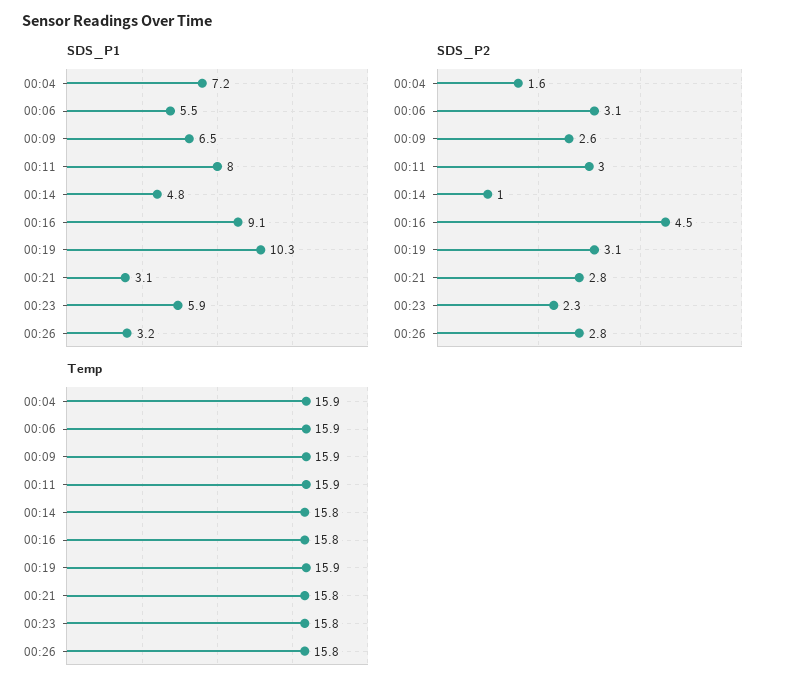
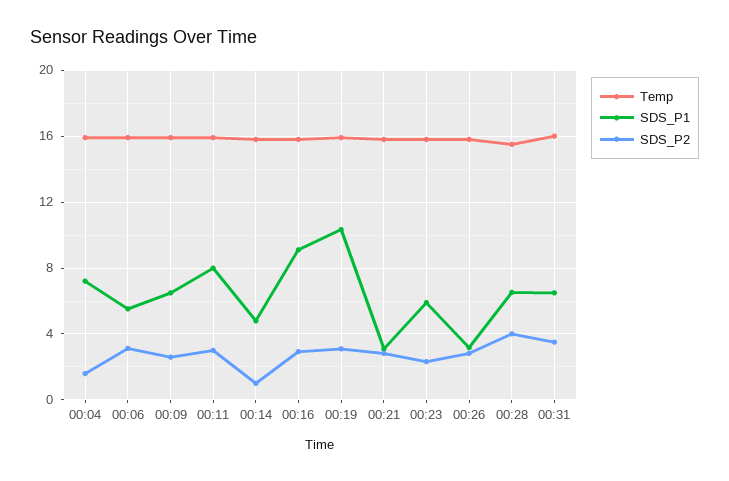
SDS_P2, 00:16: 4.5 -> 3
Temp, 00:28: none -> 15.5
SDS_P1, 00:28: none -> 6.5
SDS_P2, 00:28: none -> 4
Temp, 00:31: none -> 16
SDS_P1, 00:31: none -> 6.5
SDS_P2, 00:31: none -> 3.5

